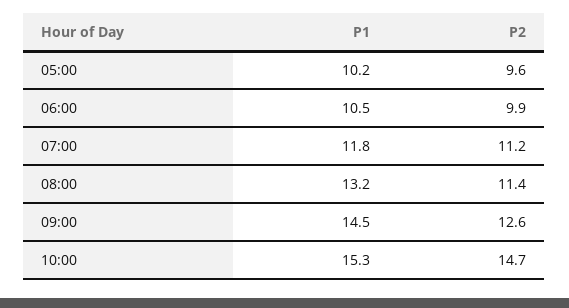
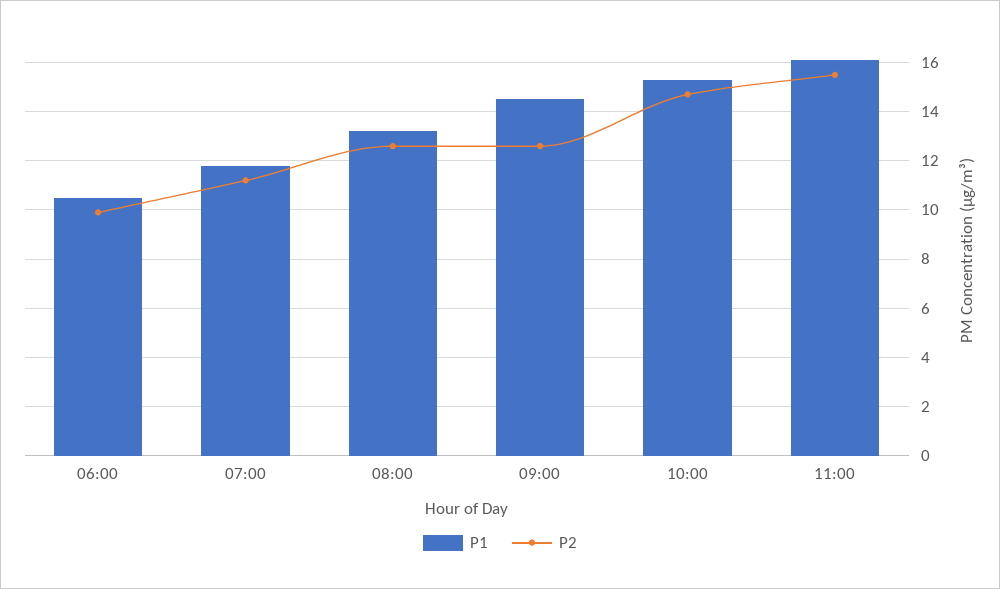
P1, 05:00: 10.2 -> none
P2, 05:00: 9.6 -> none
P2, 08:00: 11.4 -> 12.5
P1, 11:00: none -> 16
P2, 11:00: none -> 15.5

